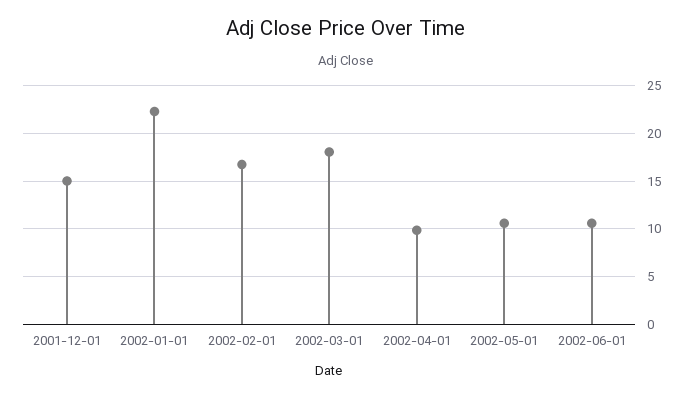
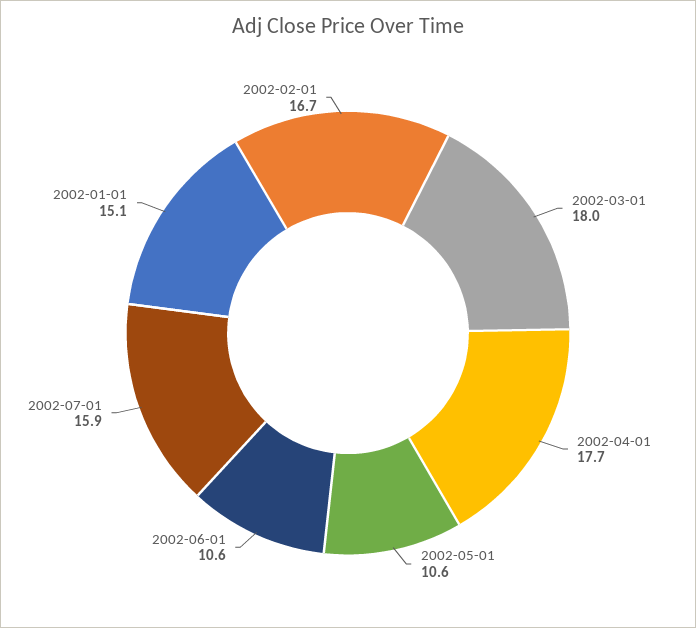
2001-12-01: 15 -> none
2002-01-01: 22 -> 15.1
2002-04-01: 10 -> 17.7
2002-07-01: none -> 15.9

